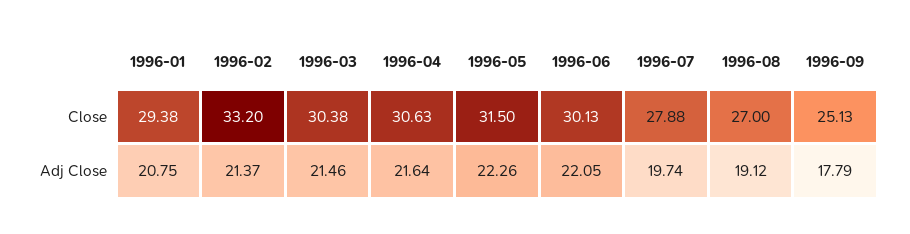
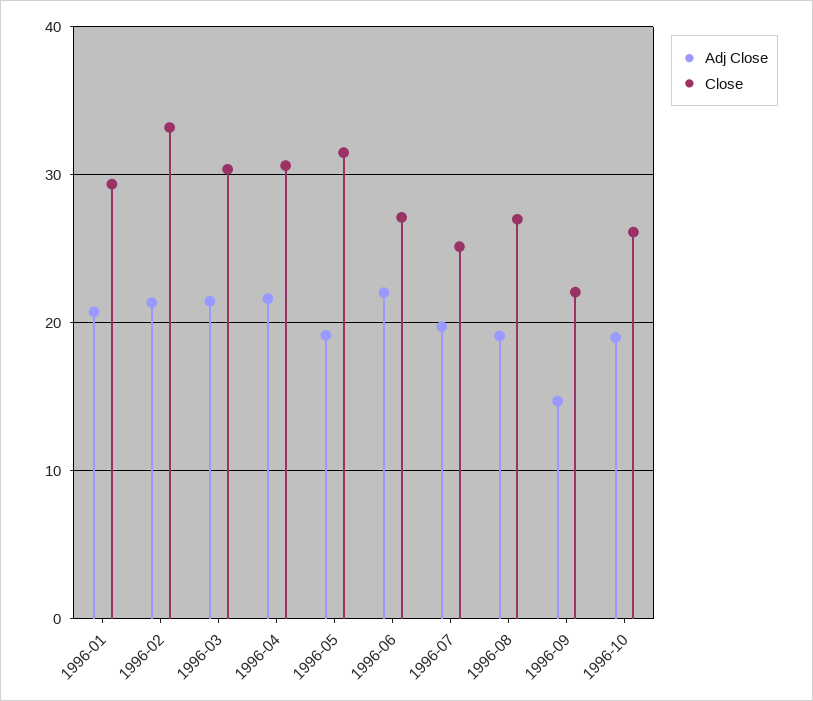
Close, 1996-06: 30.13 -> 27
Close, 1996-07: 27.88 -> 25
Close, 1996-09: 25.13 -> 22
Adj Close, 1996-05: 22.26 -> 19
Adj Close, 1996-09: 17.79 -> 15
Adj Close, 1996-10: none -> 19
Close, 1996-10: none -> 26

